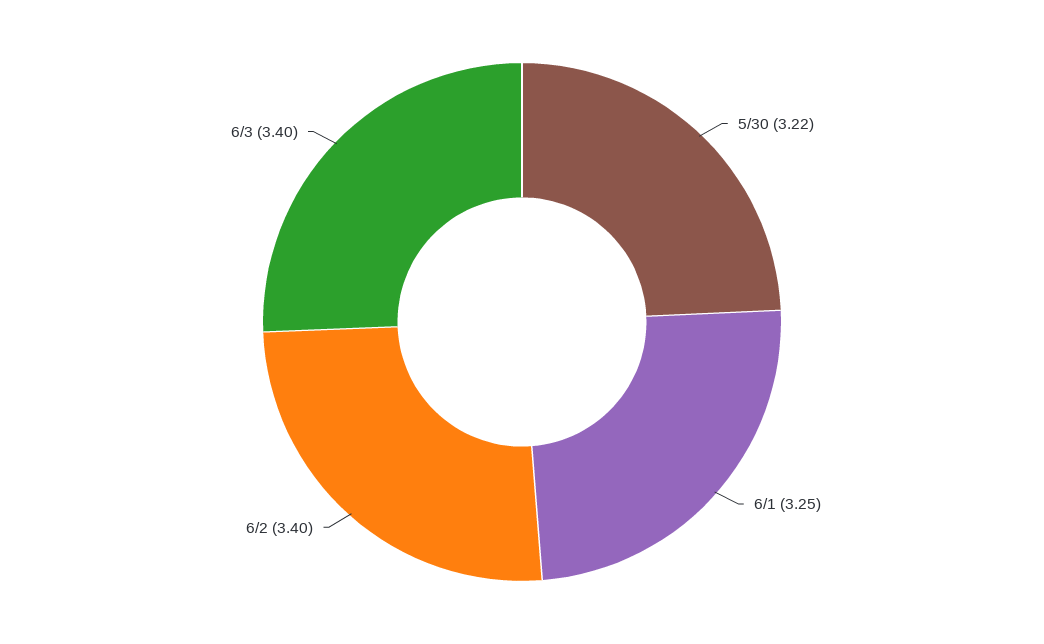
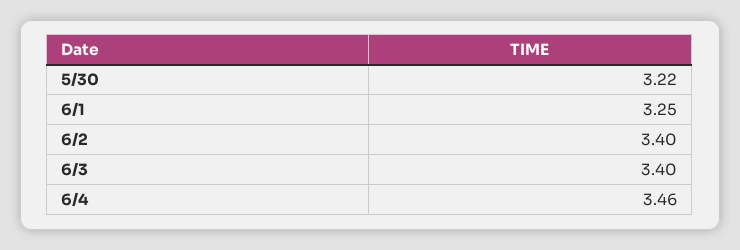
6/4: none -> 3.46

